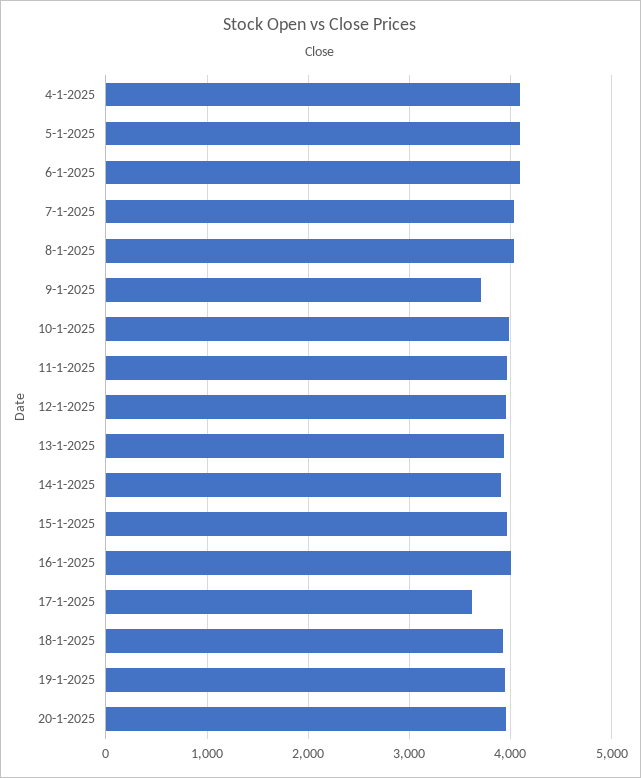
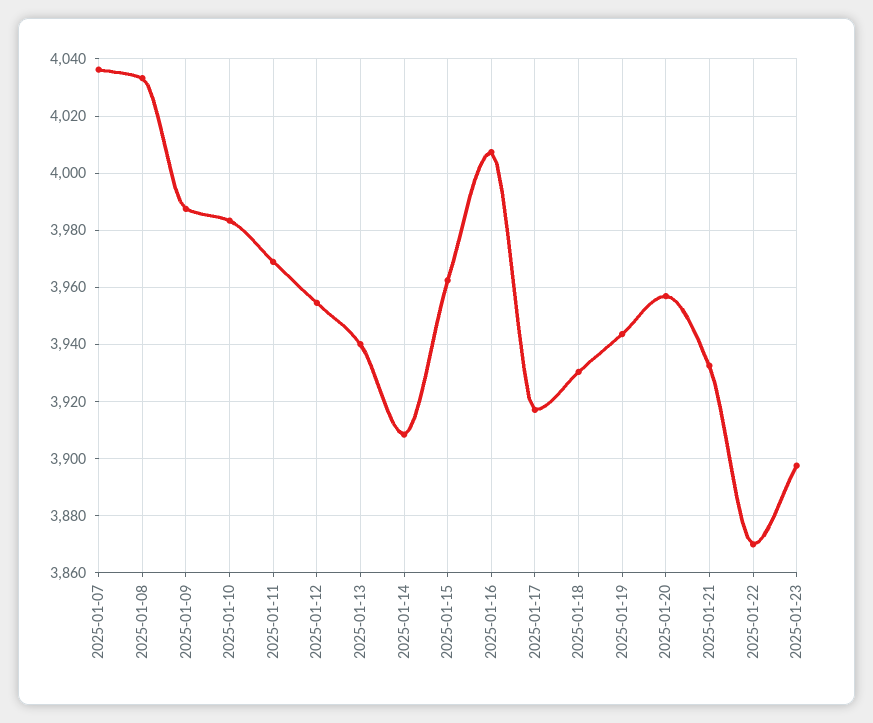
4-1-2025: 4100 -> none
5-1-2025: 4100 -> none
6-1-2025: 4100 -> none
9-1-2025: 3700 -> 3987.5
17-1-2025: 3600 -> 3917.5
2025-01-21: none -> 3932.5
2025-01-22: none -> 3870
2025-01-23: none -> 3897.5

